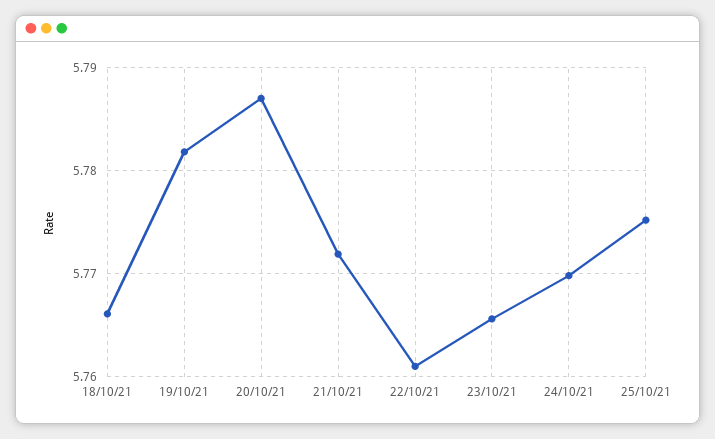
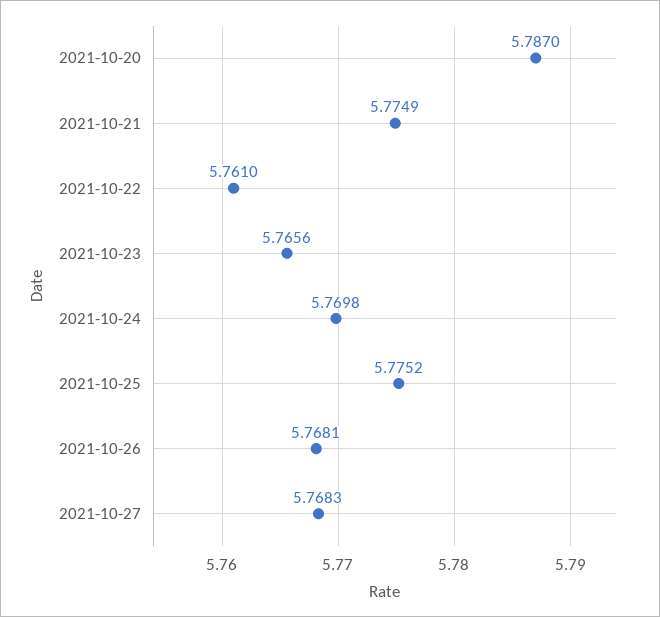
18/10/21: 5.766 -> none
19/10/21: 5.782 -> none
21/10/21: 5.772 -> 5.7749
2021-10-26: none -> 5.7681
2021-10-27: none -> 5.7683

